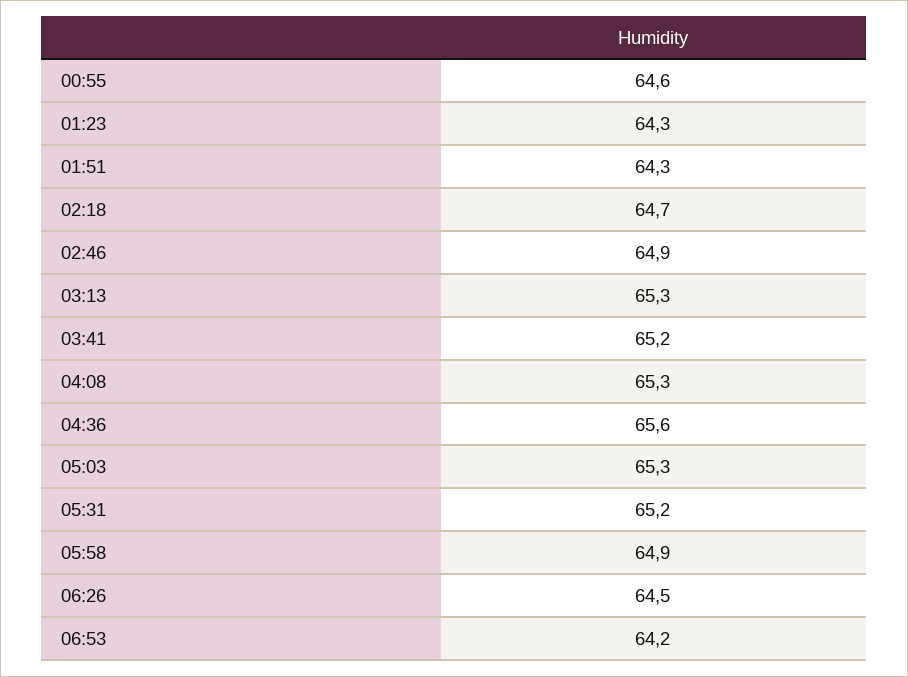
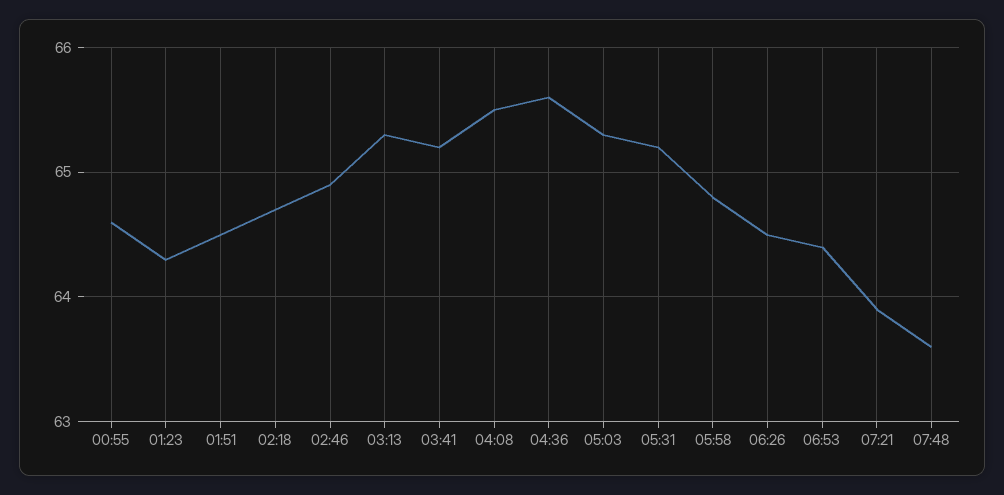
01:51: 64.3 -> 64.5
04:08: 65.3 -> 65.5
05:58: 64.9 -> 64.8
06:53: 64.2 -> 64.4
07:21: none -> 63.9
07:48: none -> 63.6

